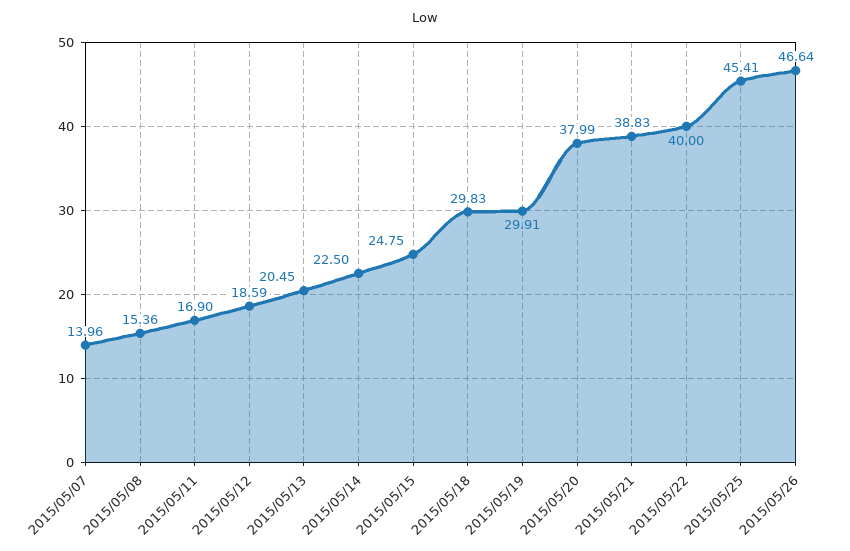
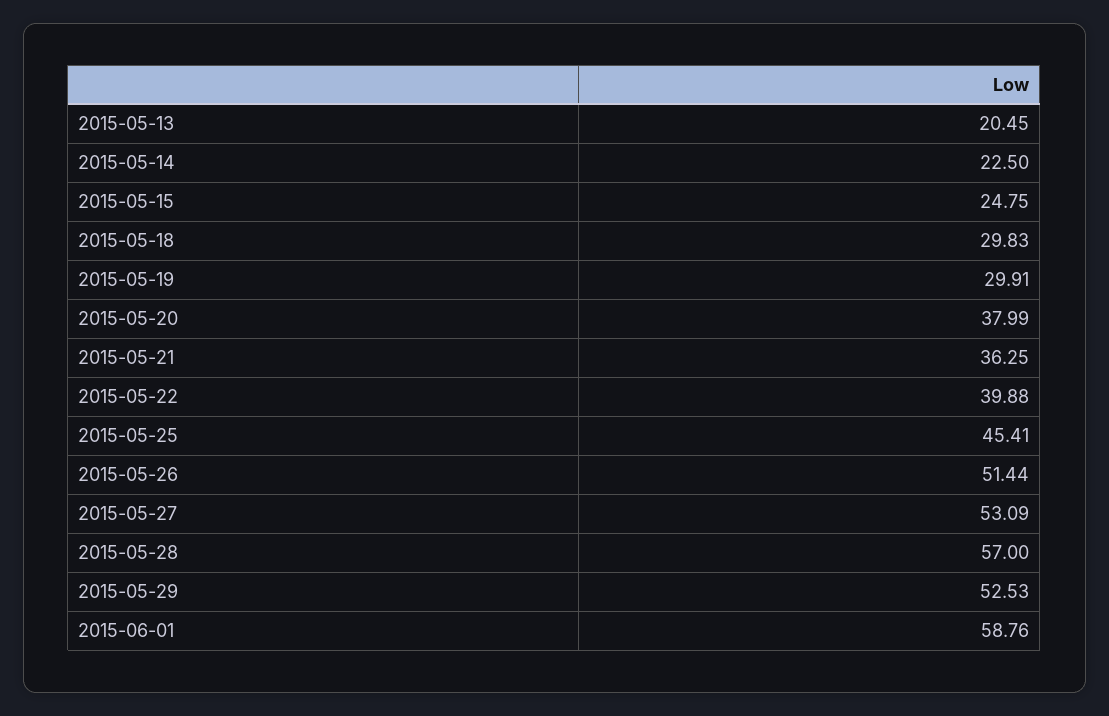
2015/05/07: 13.96 -> none
2015/05/08: 15.36 -> none
2015/05/11: 16.9 -> none
2015/05/12: 18.59 -> none
2015/05/21: 38.83 -> 36.25
2015/05/22: 40 -> 39.88
2015/05/26: 46.64 -> 51.44
2015-05-27: none -> 53.09
2015-05-28: none -> 57
2015-05-29: none -> 52.53
2015-06-01: none -> 58.76

